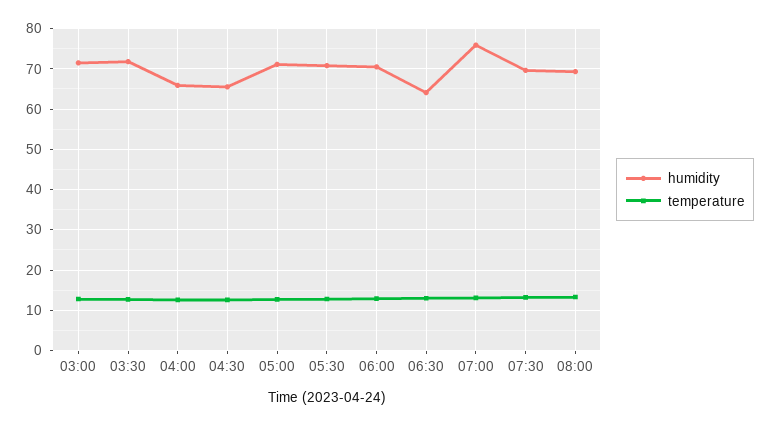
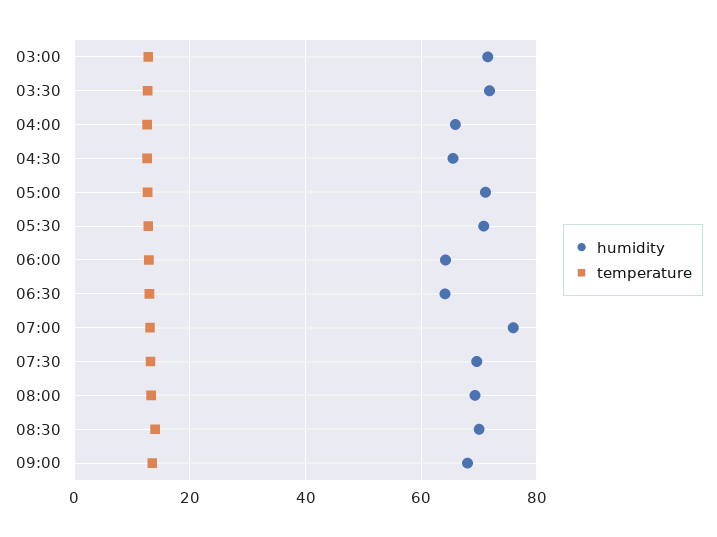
humidity, 06:00: 70 -> 64
humidity, 08:30: none -> 70
temperature, 08:30: none -> 14
humidity, 09:00: none -> 68
temperature, 09:00: none -> 14

